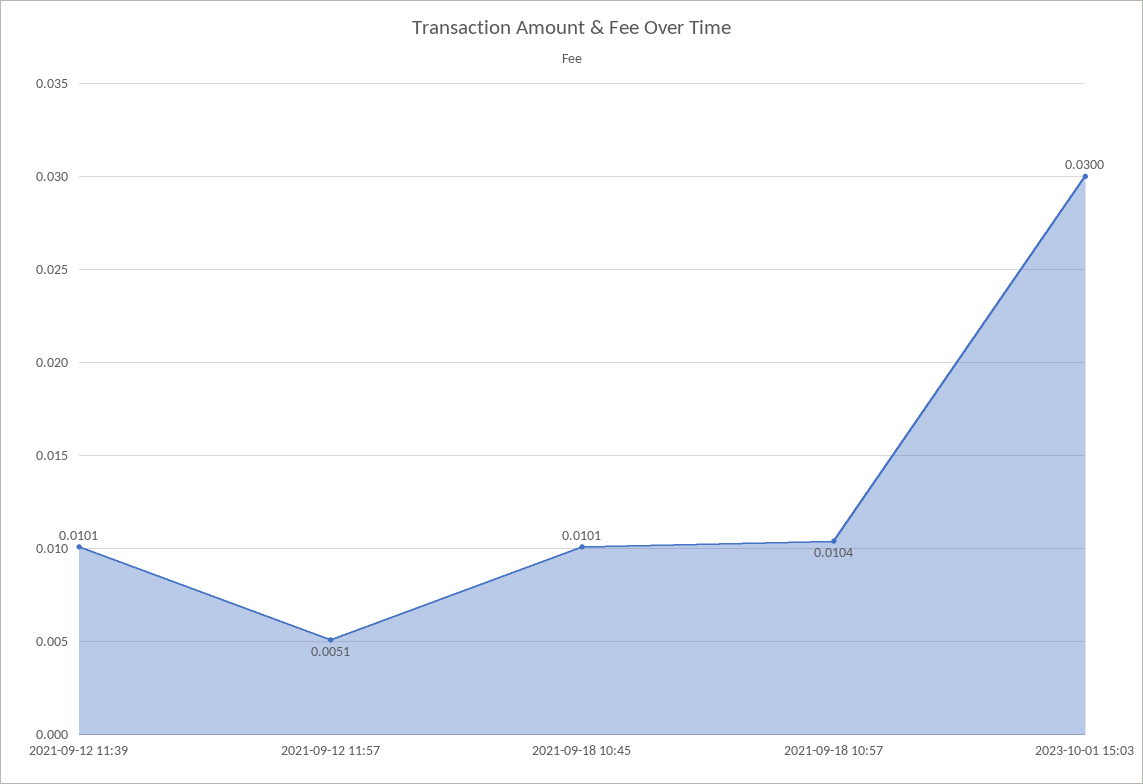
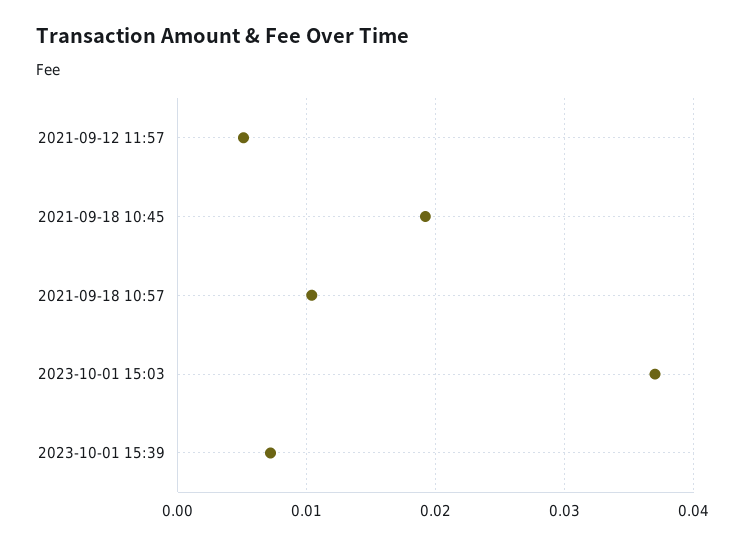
2021-09-12 11:39: 0.0101 -> none
2021-09-18 10:45: 0.0101 -> 0.019
2023-10-01 15:03: 0.03 -> 0.037
2023-10-01 15:39: none -> 0.007

